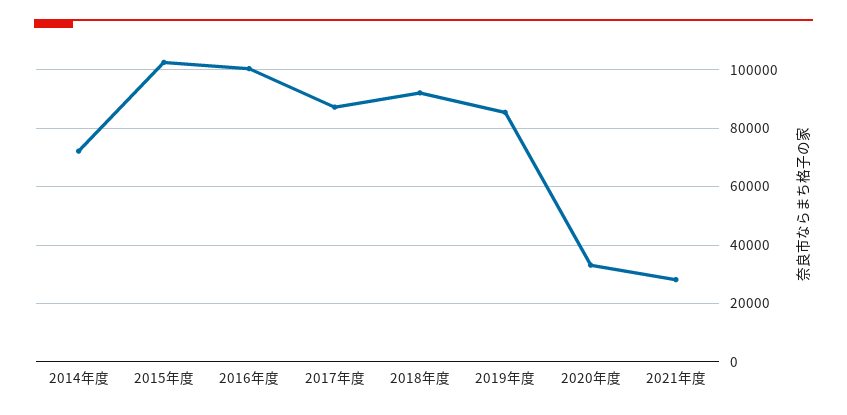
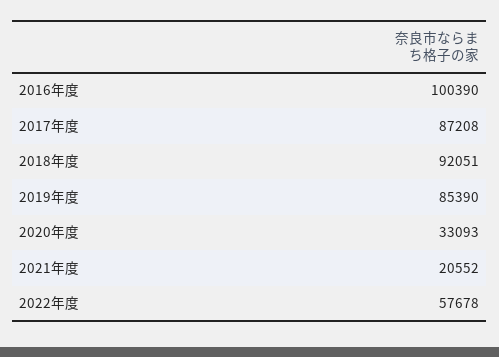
2014年度: 72500 -> none
2015年度: 102500 -> none
2021年度: 27500 -> 20552
2022年度: none -> 57678

